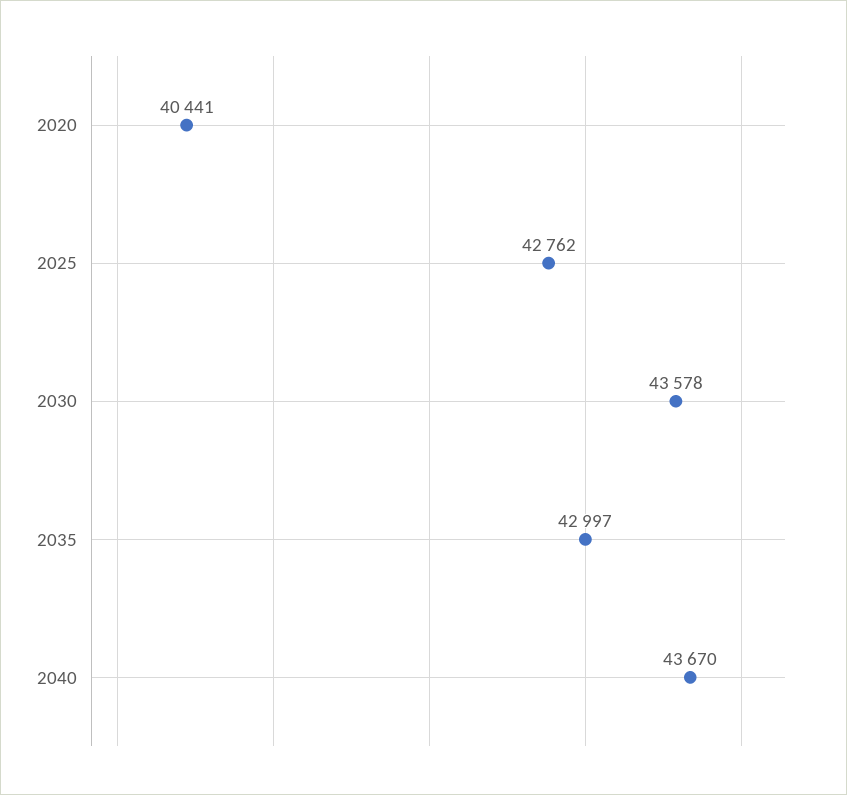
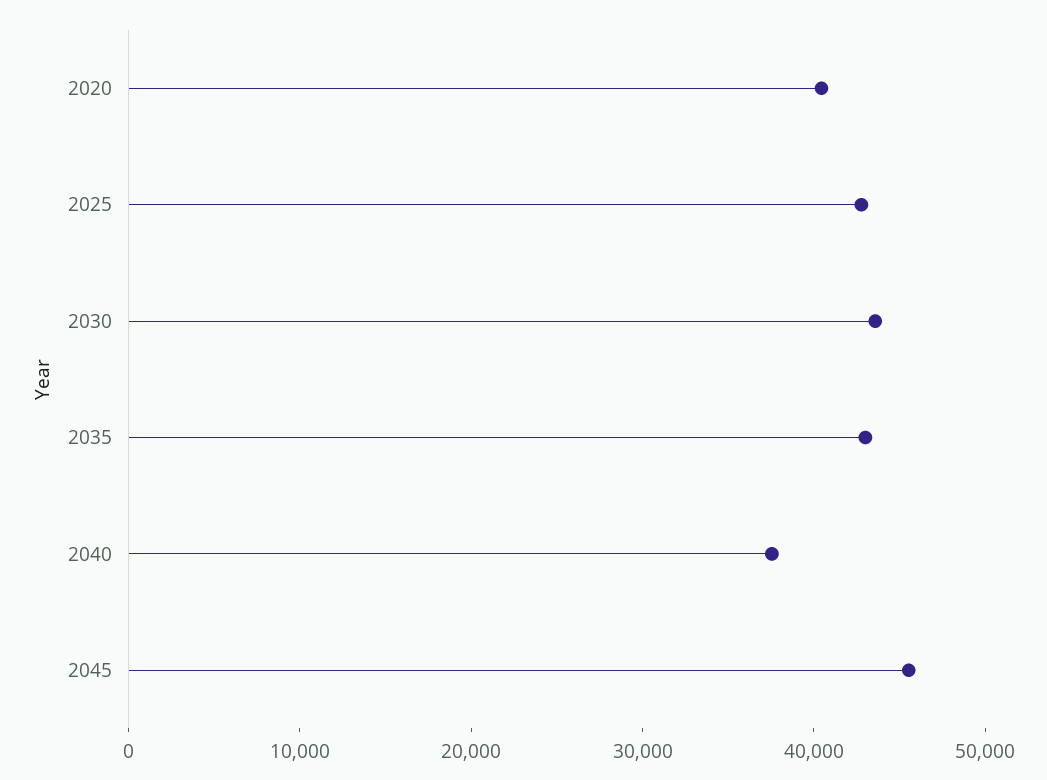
2040: 43670 -> 38000
2045: none -> 46000

